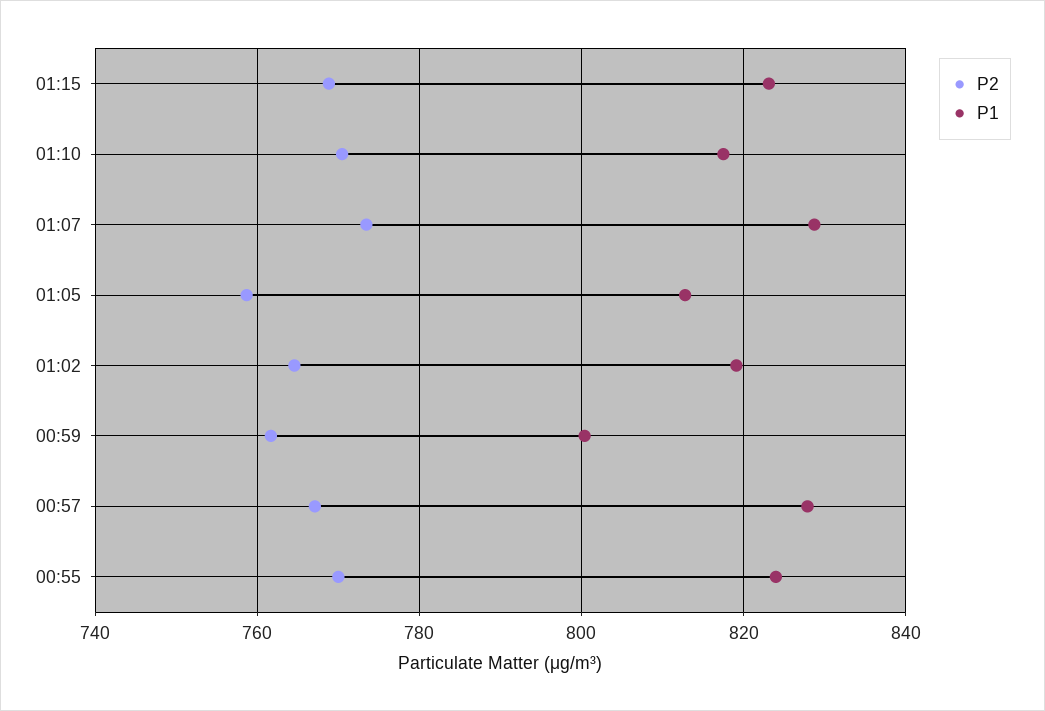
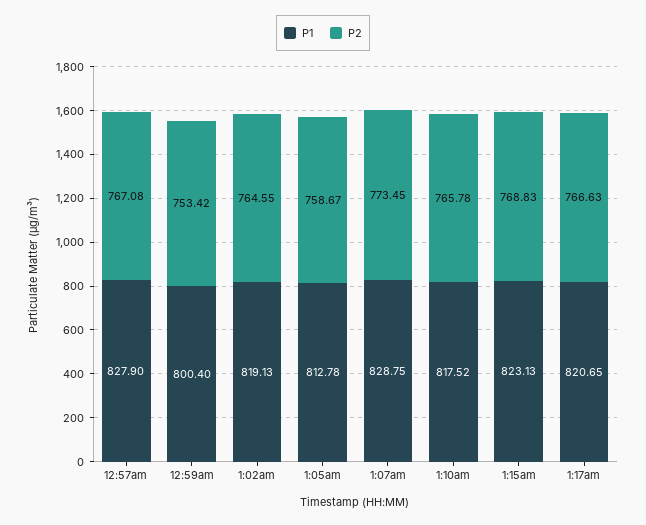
P2, 01:10: 770 -> 765.78
P2, 00:59: 762 -> 753.42
P2, 00:55: 770 -> none
P1, 00:55: 824 -> none
P1, 1:17am: none -> 820.65
P2, 1:17am: none -> 766.63

